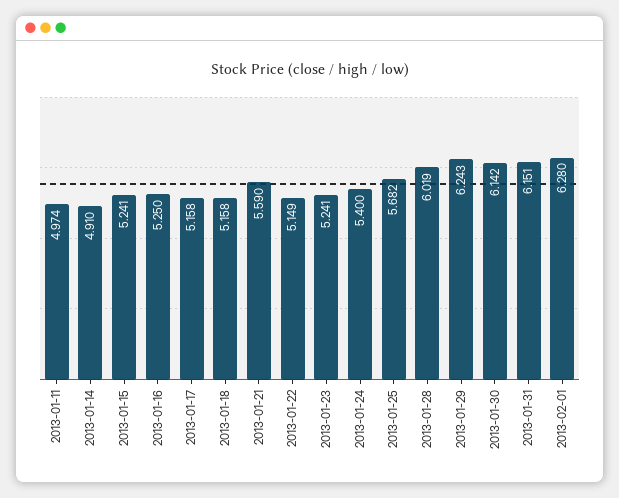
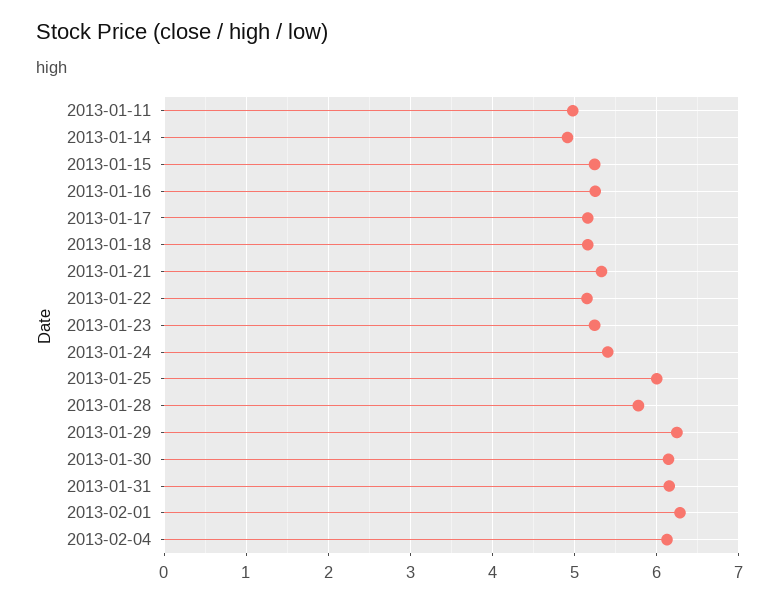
2013-01-21: 5.59 -> 5.3
2013-01-25: 5.682 -> 6
2013-01-28: 6.019 -> 5.8
2013-02-04: none -> 6.1

